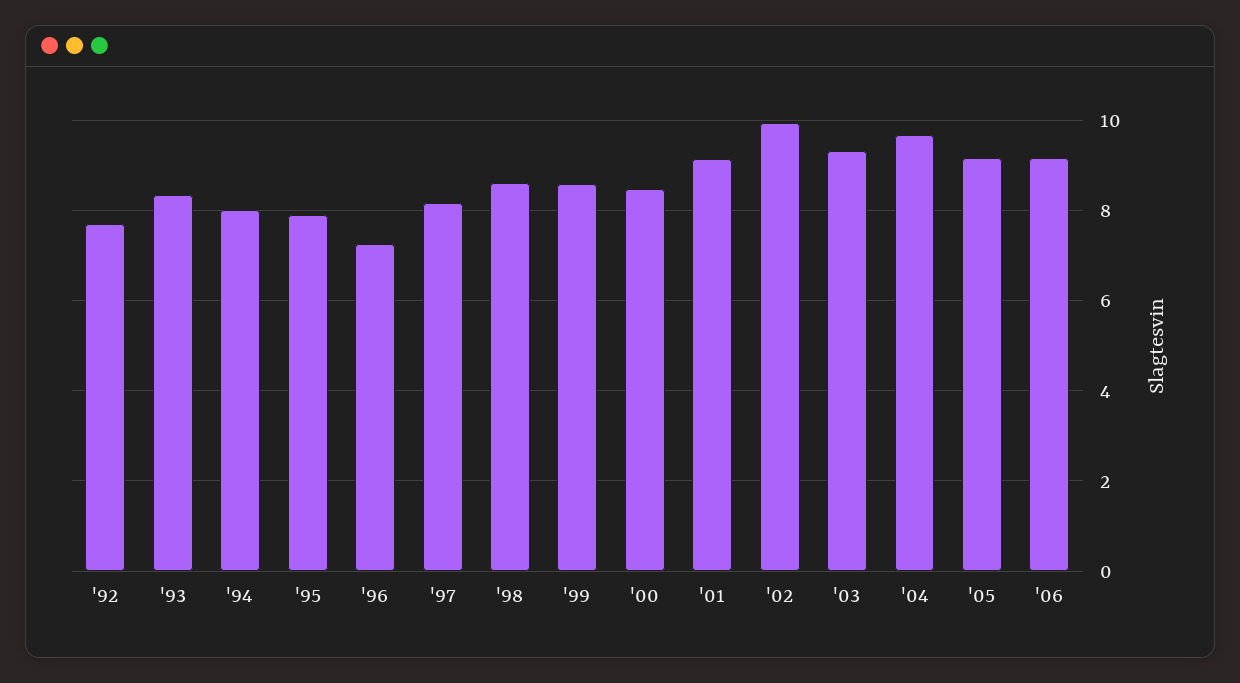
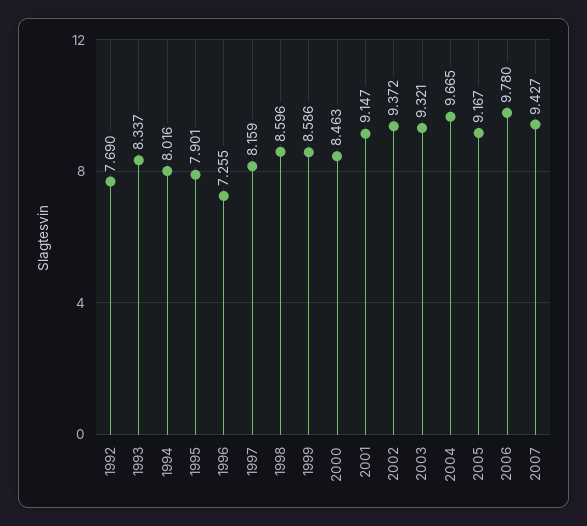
'02: 10 -> 9.372
'06: 9.2 -> 9.78
2007: none -> 9.427

